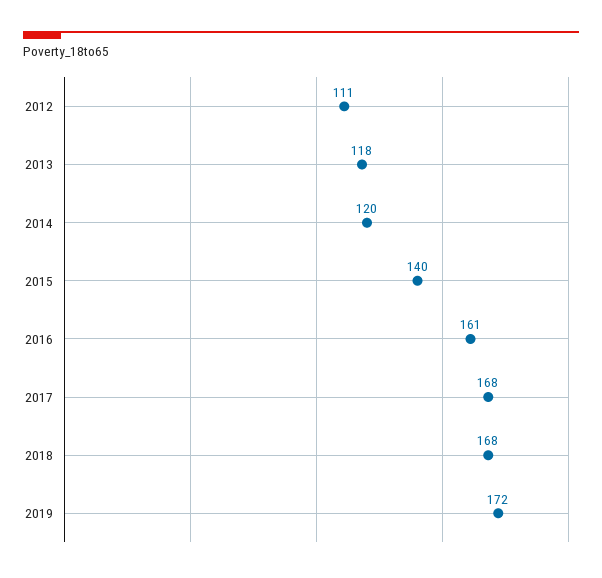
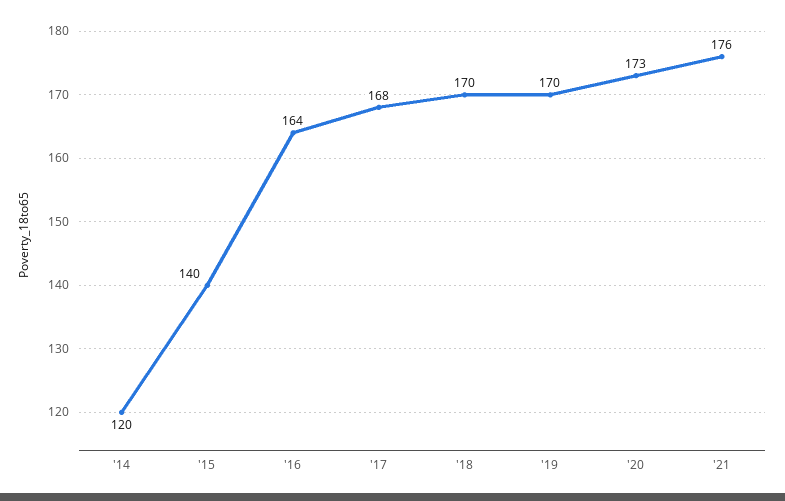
2012: 111 -> none
2013: 118 -> none
2016: 161 -> 164
2018: 168 -> 170
2019: 172 -> 170
'20: none -> 173
'21: none -> 176

